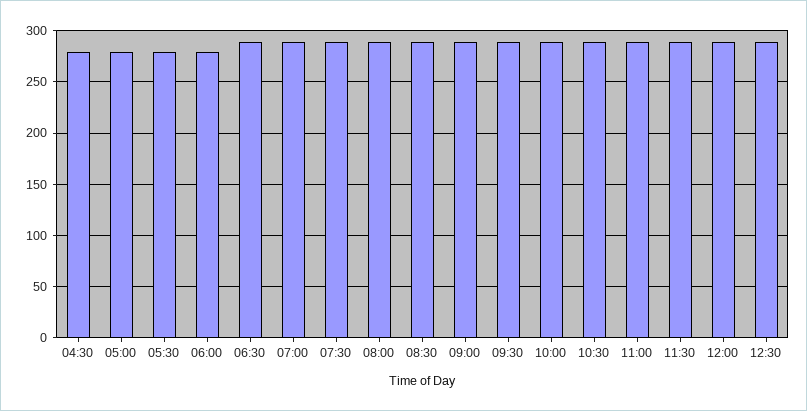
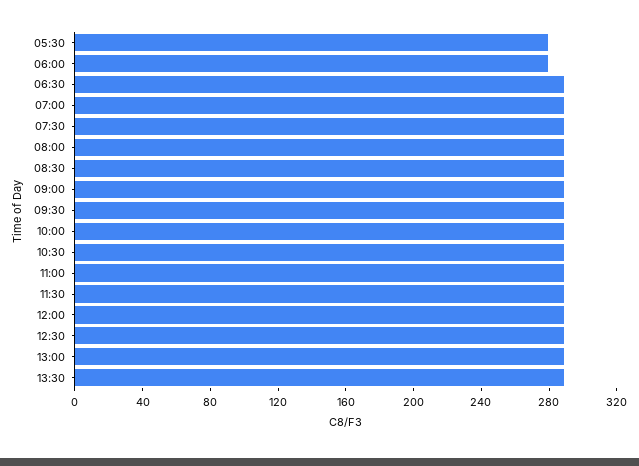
04:30: 280 -> none
05:00: 280 -> none
13:00: none -> 290
13:30: none -> 290

